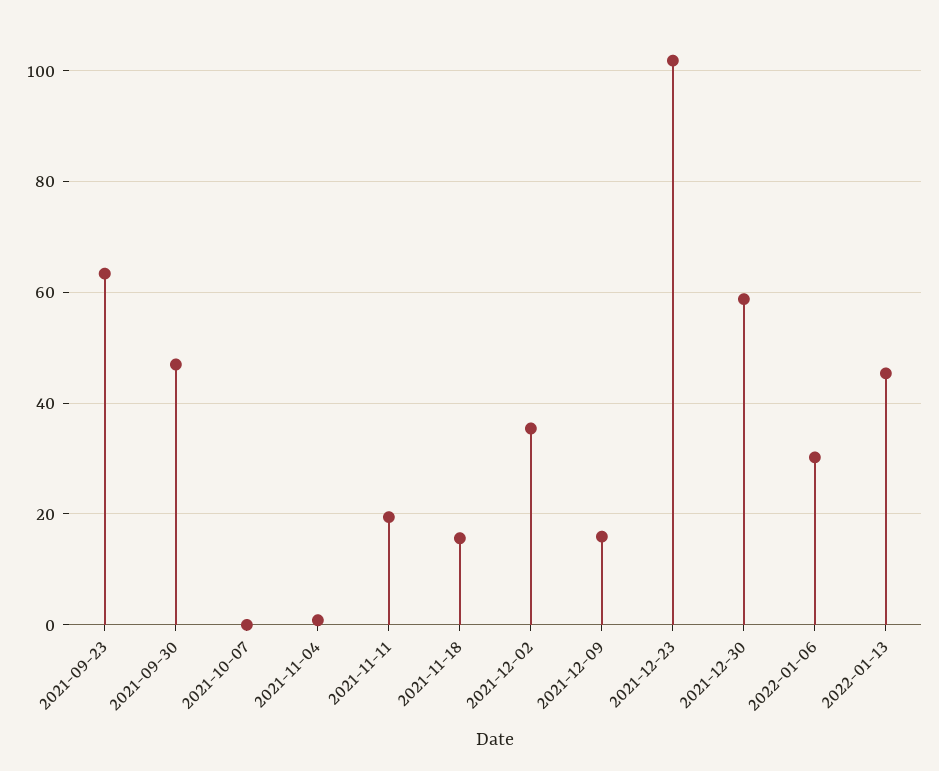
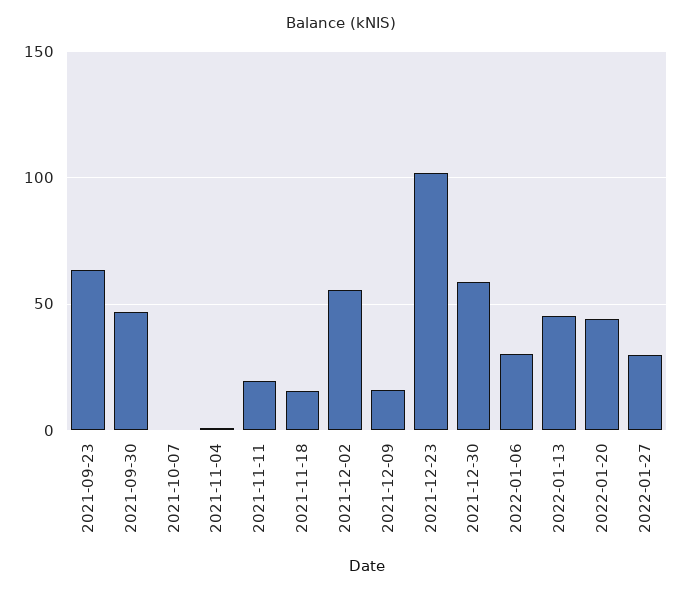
2021-12-02: 36 -> 55
2022-01-20: none -> 45
2022-01-27: none -> 30

